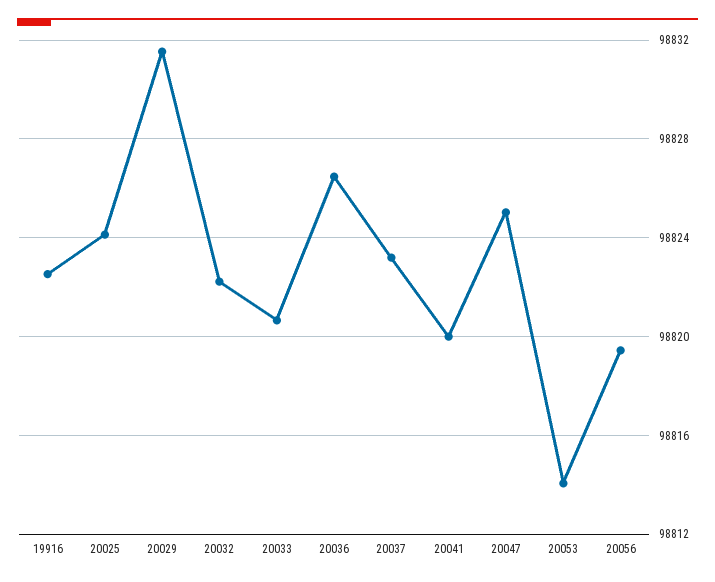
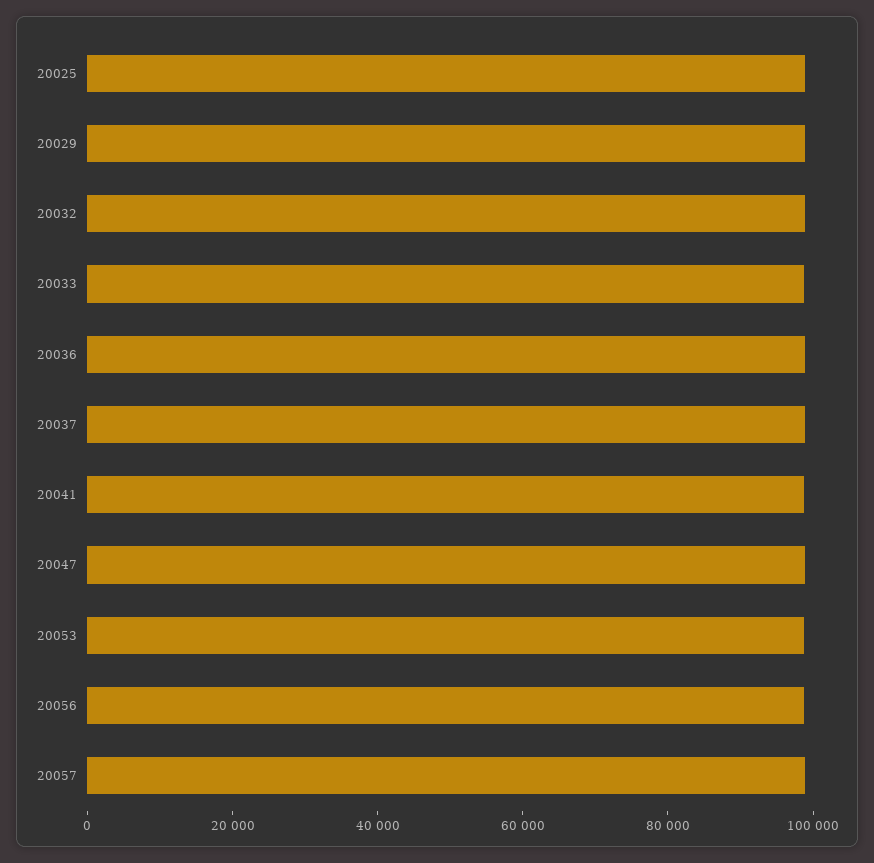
19916: 98822.5 -> none
20057: none -> 100000

